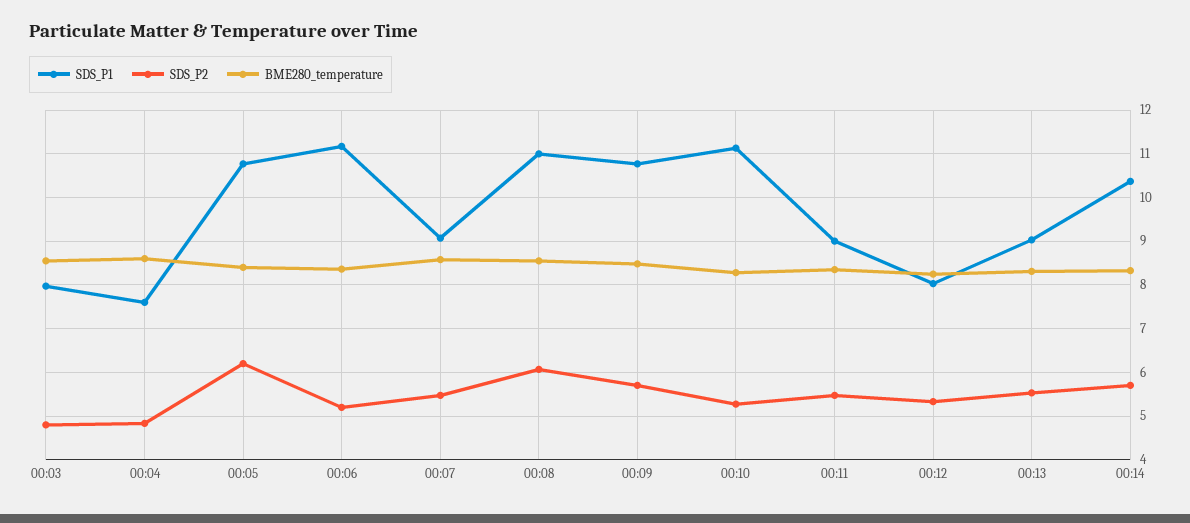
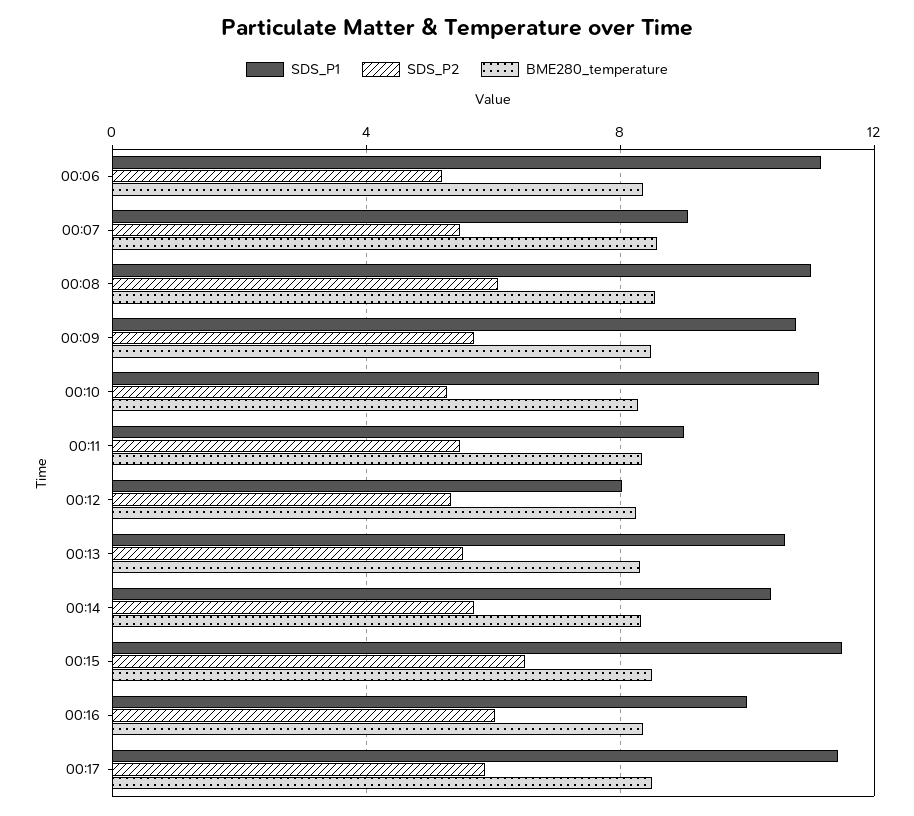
SDS_P1, 00:03: 8 -> none
SDS_P2, 00:03: 4.8 -> none
BME280_temperature, 00:03: 8.6 -> none
SDS_P1, 00:04: 7.6 -> none
SDS_P2, 00:04: 4.8 -> none
BME280_temperature, 00:04: 8.6 -> none
SDS_P1, 00:05: 10.8 -> none
SDS_P2, 00:05: 6.2 -> none
BME280_temperature, 00:05: 8.4 -> none
SDS_P1, 00:13: 9 -> 10.5
SDS_P1, 00:15: none -> 11.5
SDS_P2, 00:15: none -> 6.5
BME280_temperature, 00:15: none -> 8.5
SDS_P1, 00:16: none -> 10
SDS_P2, 00:16: none -> 6
BME280_temperature, 00:16: none -> 8.5
SDS_P1, 00:17: none -> 11.5
SDS_P2, 00:17: none -> 6
BME280_temperature, 00:17: none -> 8.5

